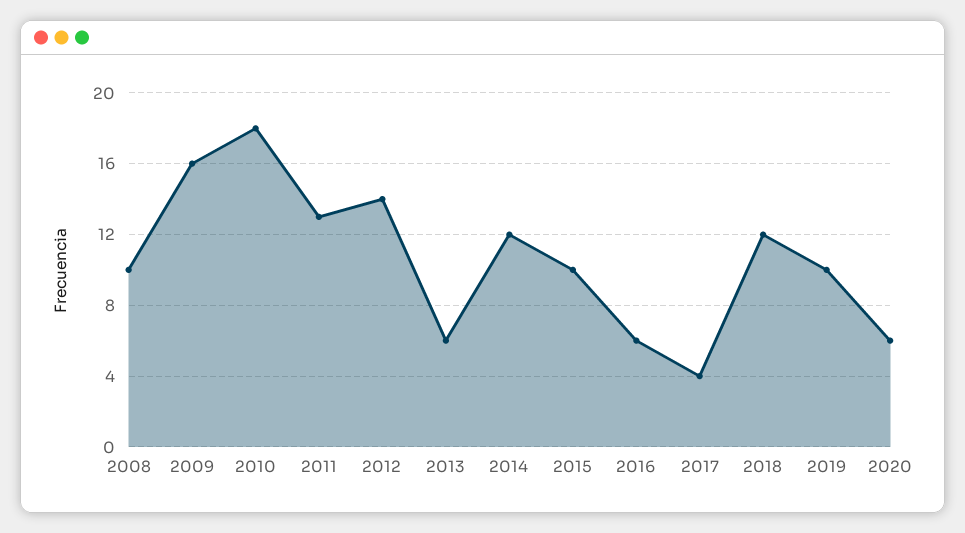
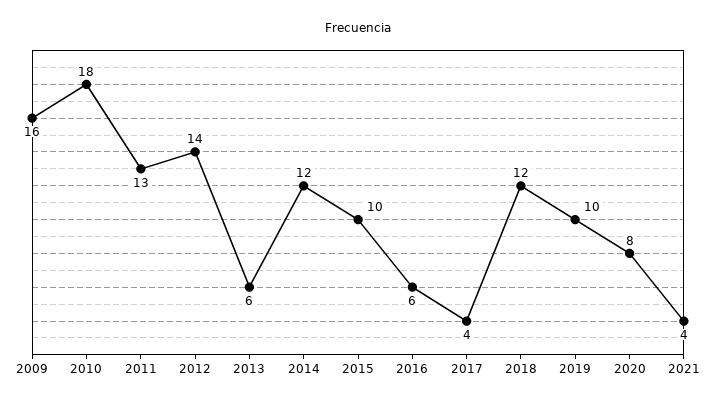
2008: 10 -> none
2020: 6 -> 8
2021: none -> 4

